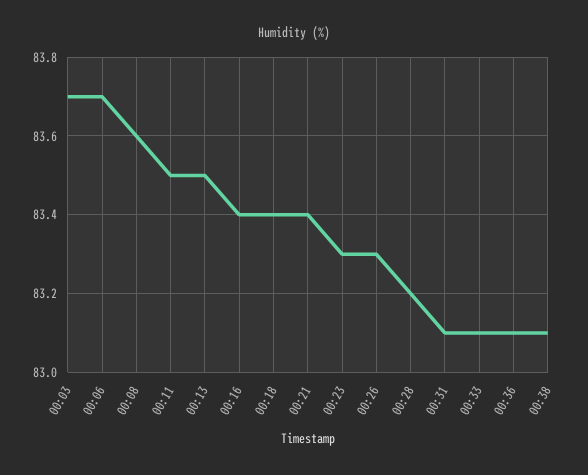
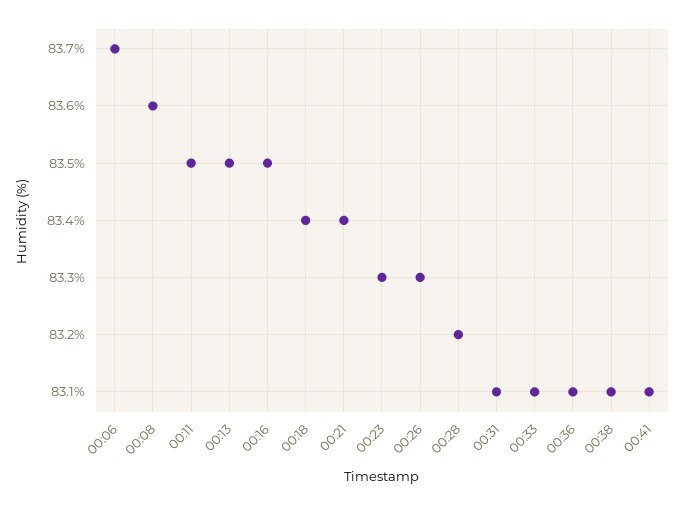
00:03: 83.7 -> none
00:16: 83.4 -> 83.5
00:41: none -> 83.1

